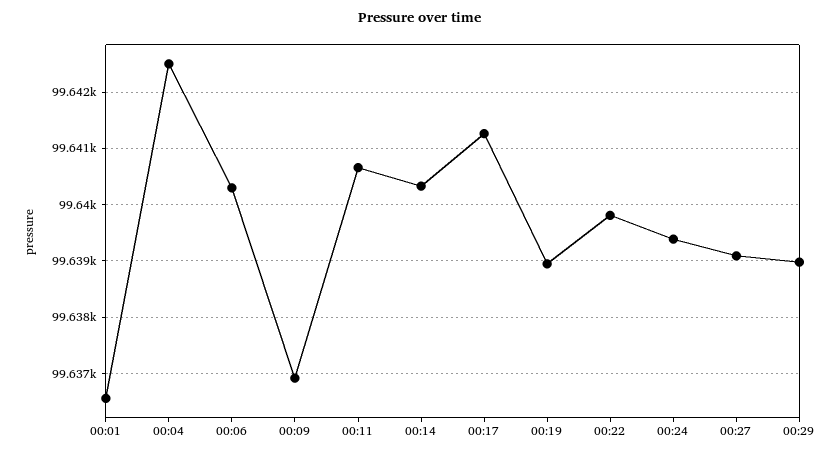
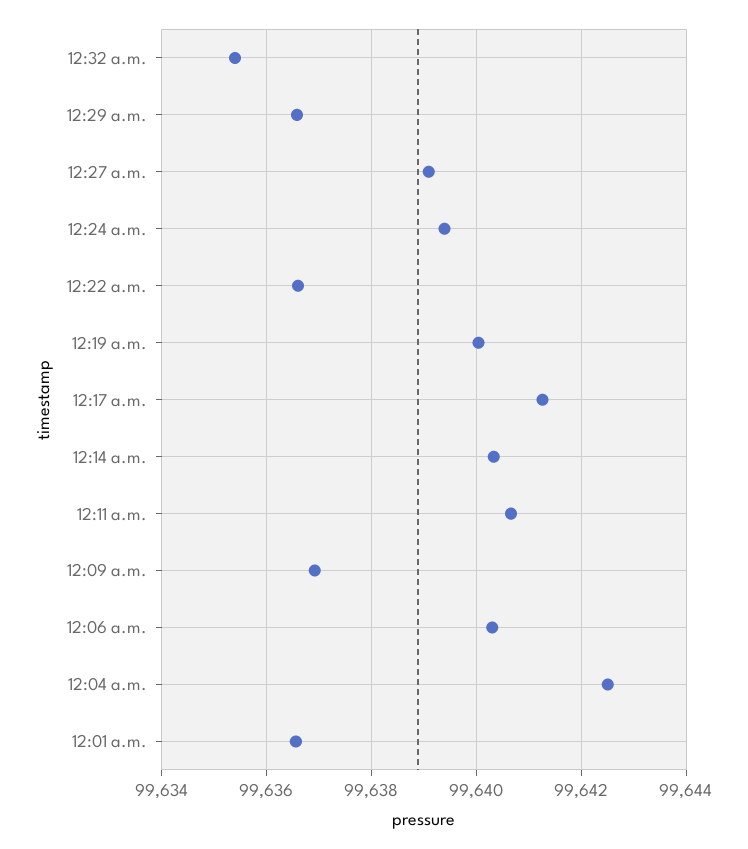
00:19: 99639 -> 99640
00:22: 99639.8 -> 99636.6
00:29: 99639 -> 99636.6
12:32 a.m.: none -> 99635.4

